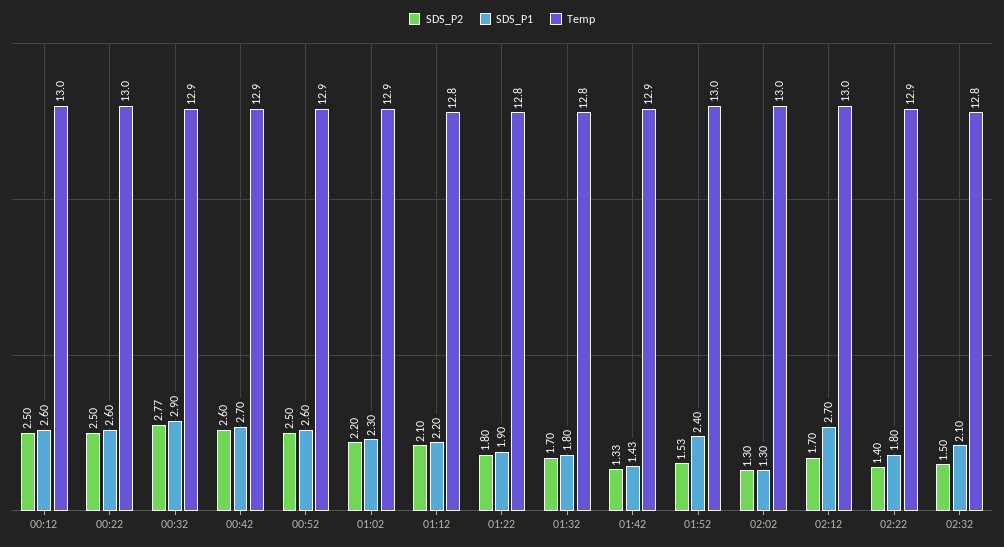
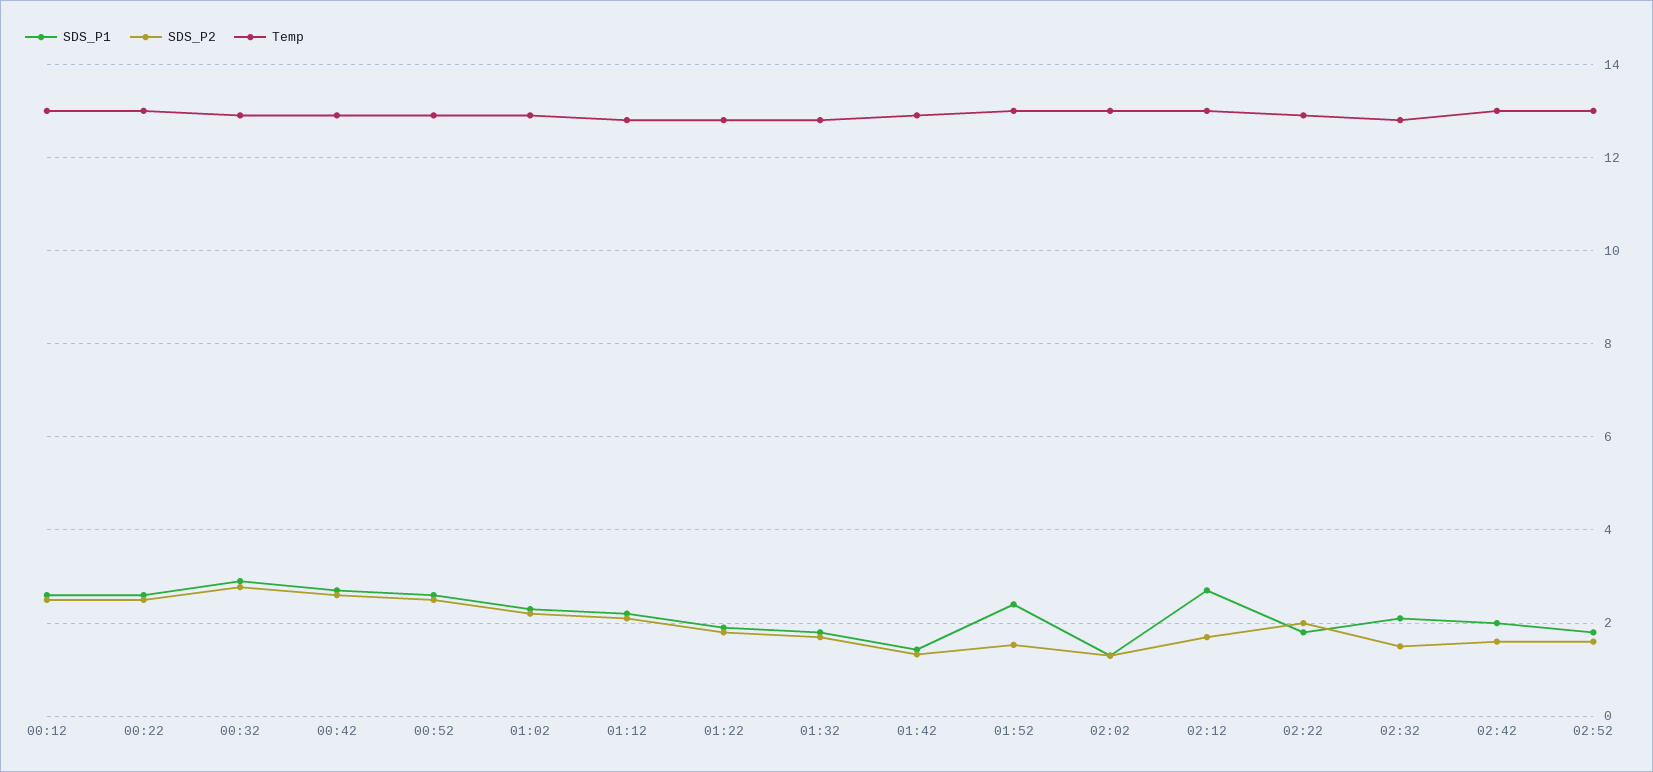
SDS_P2, 02:22: 1.4 -> 2
SDS_P1, 02:42: none -> 2
SDS_P2, 02:42: none -> 1.6
Temp, 02:42: none -> 13
SDS_P1, 02:52: none -> 1.8
SDS_P2, 02:52: none -> 1.6
Temp, 02:52: none -> 13

